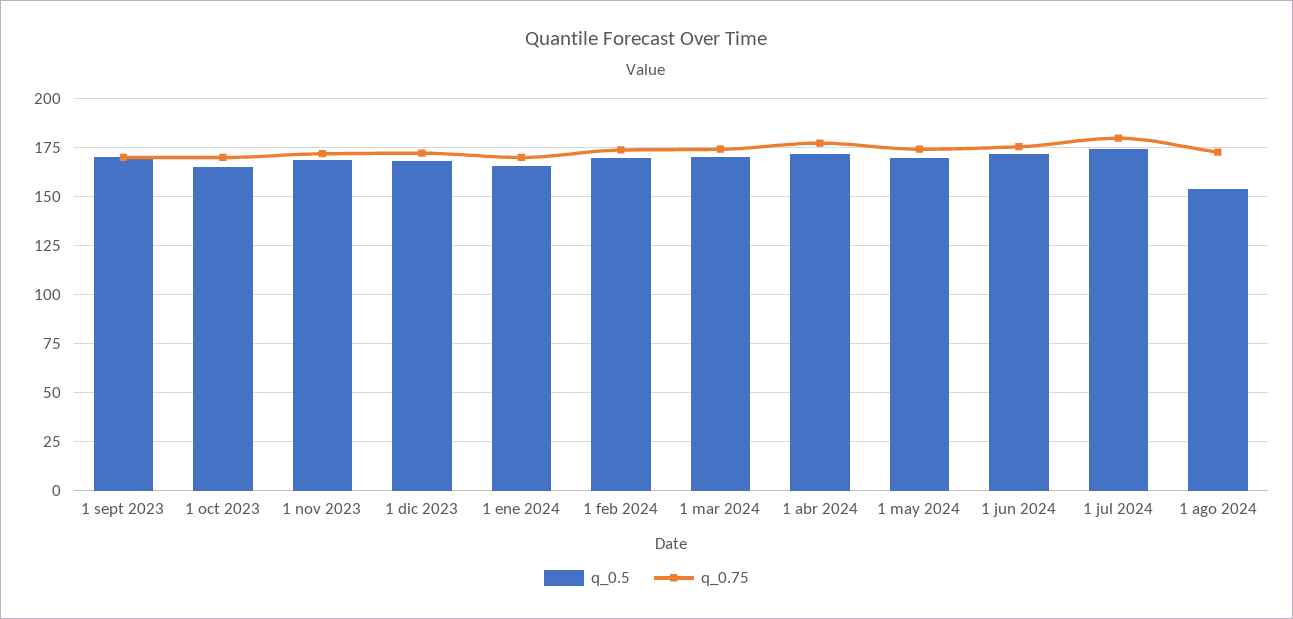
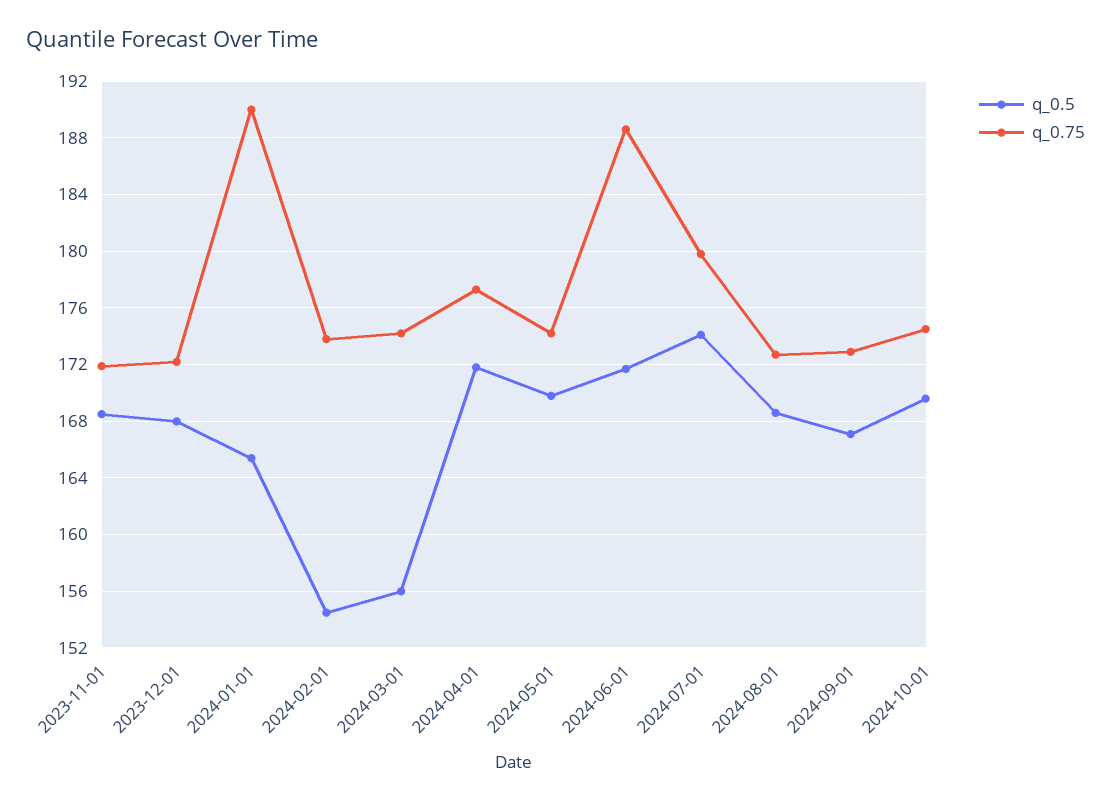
q_0.5, 1 sept 2023: 170 -> none
q_0.75, 1 sept 2023: 170 -> none
q_0.5, 1 oct 2023: 165 -> none
q_0.75, 1 oct 2023: 170 -> none
q_0.75, 1 ene 2024: 170 -> 190
q_0.5, 1 feb 2024: 170 -> 154.5
q_0.5, 1 mar 2024: 170 -> 156
q_0.75, 1 jun 2024: 175 -> 188.5
q_0.5, 1 ago 2024: 155 -> 168.5
q_0.5, 2024-09-01: none -> 167
q_0.75, 2024-09-01: none -> 173
q_0.5, 2024-10-01: none -> 169.5
q_0.75, 2024-10-01: none -> 174.5

